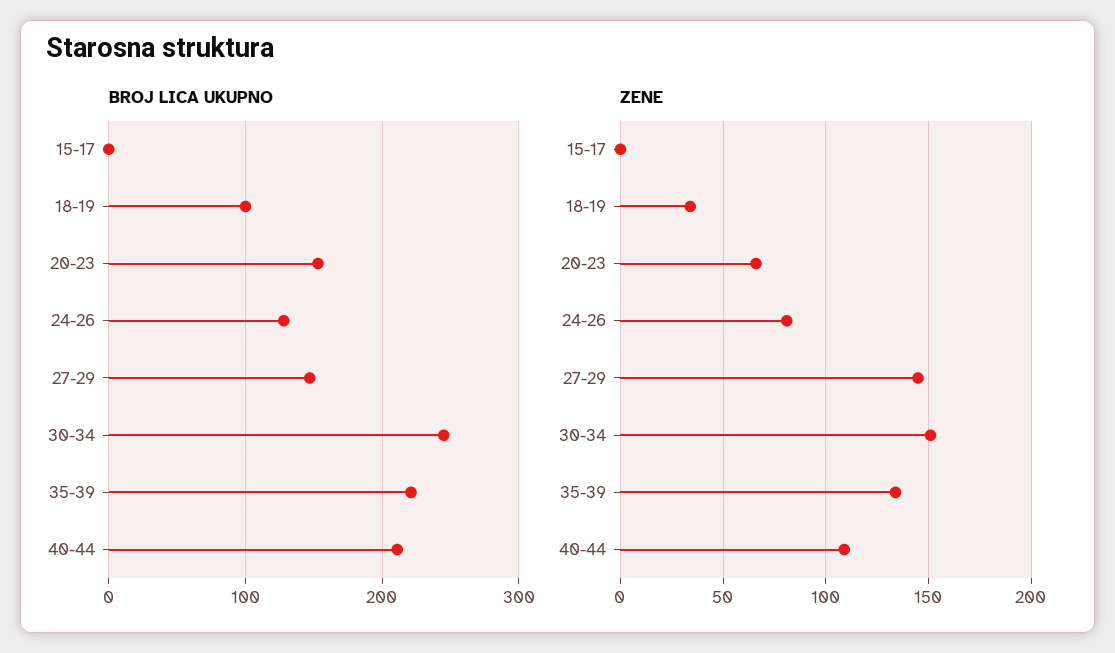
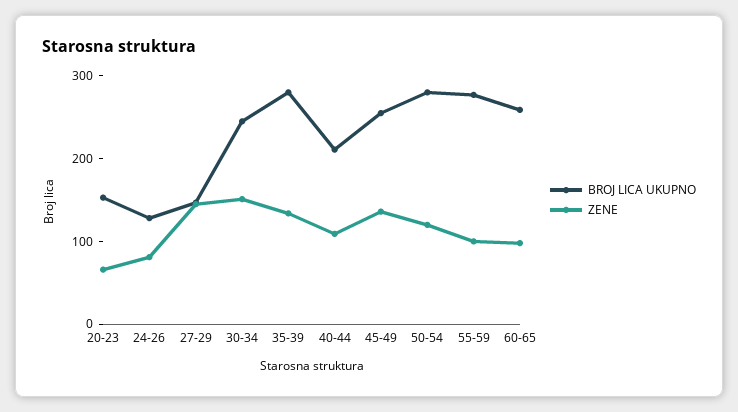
BROJ LICA UKUPNO, 15-17: 0 -> none
BROJ LICA UKUPNO, 18-19: 100 -> none
BROJ LICA UKUPNO, 35-39: 220 -> 280
ZENE, 15-17: 0 -> none
ZENE, 18-19: 35 -> none
BROJ LICA UKUPNO, 45-49: none -> 260
ZENE, 45-49: none -> 140
BROJ LICA UKUPNO, 50-54: none -> 280
ZENE, 50-54: none -> 120
BROJ LICA UKUPNO, 55-59: none -> 280
ZENE, 55-59: none -> 100
BROJ LICA UKUPNO, 60-65: none -> 260
ZENE, 60-65: none -> 100

